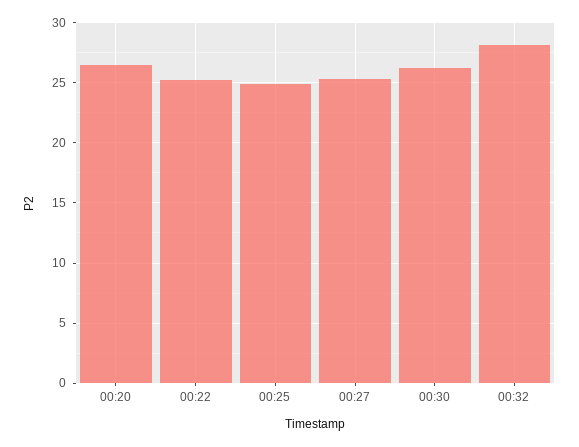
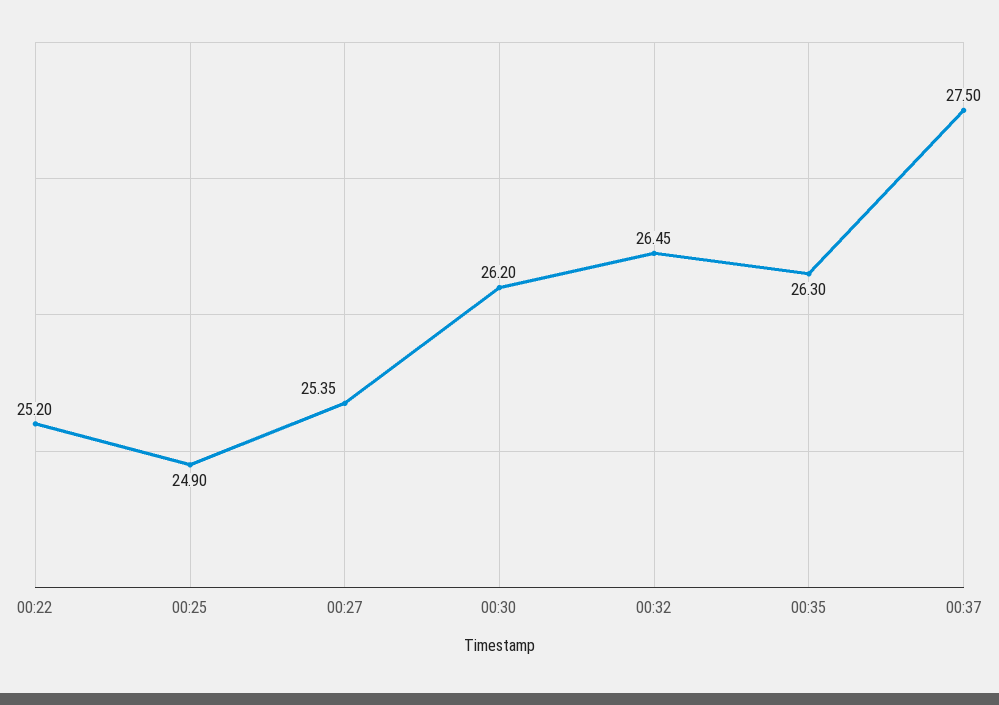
00:20: 26.5 -> none
00:32: 28 -> 26.45
00:35: none -> 26.3
00:37: none -> 27.5

